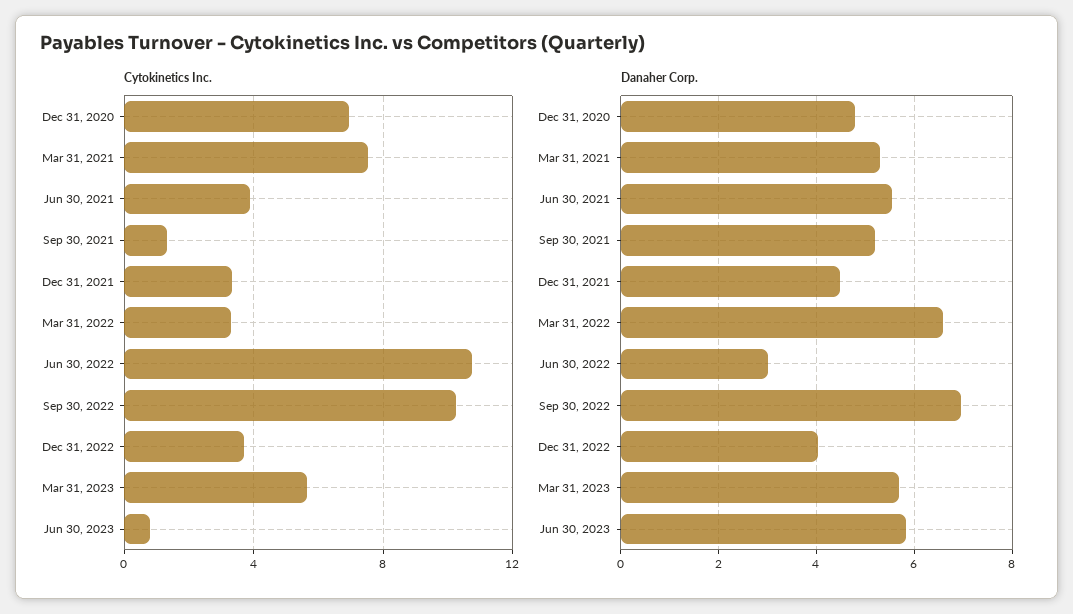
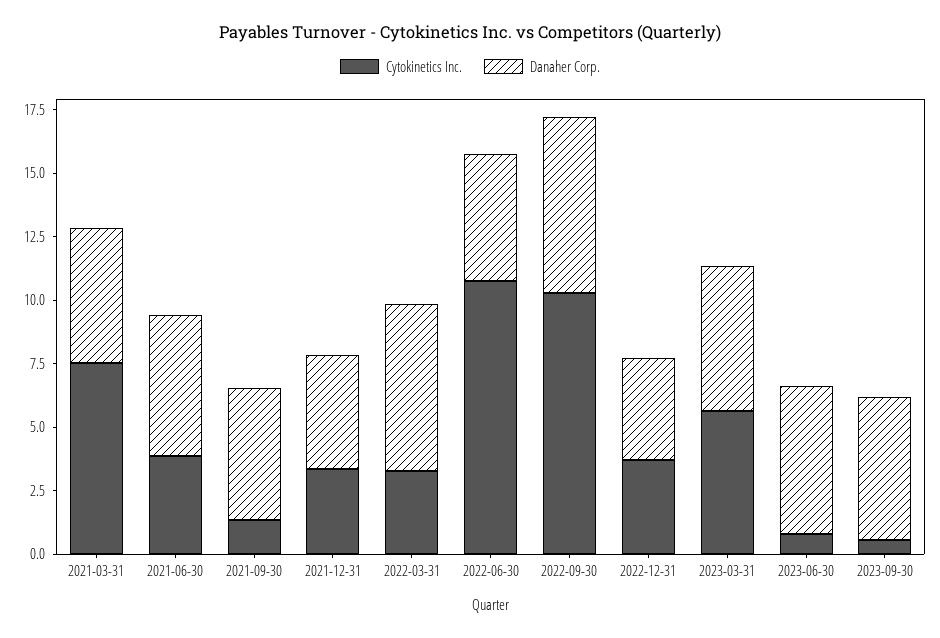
Cytokinetics Inc., Dec 31, 2020: 7 -> none
Danaher Corp., Dec 31, 2020: 4.8 -> none
Danaher Corp., Jun 30, 2022: 3 -> 5
Cytokinetics Inc., 2023-09-30: none -> 0.5
Danaher Corp., 2023-09-30: none -> 5.5

